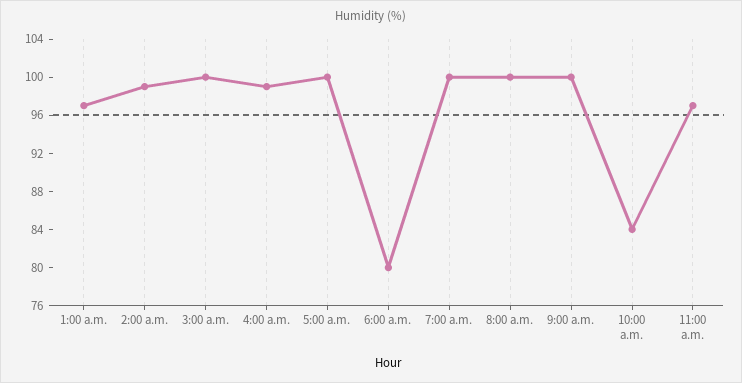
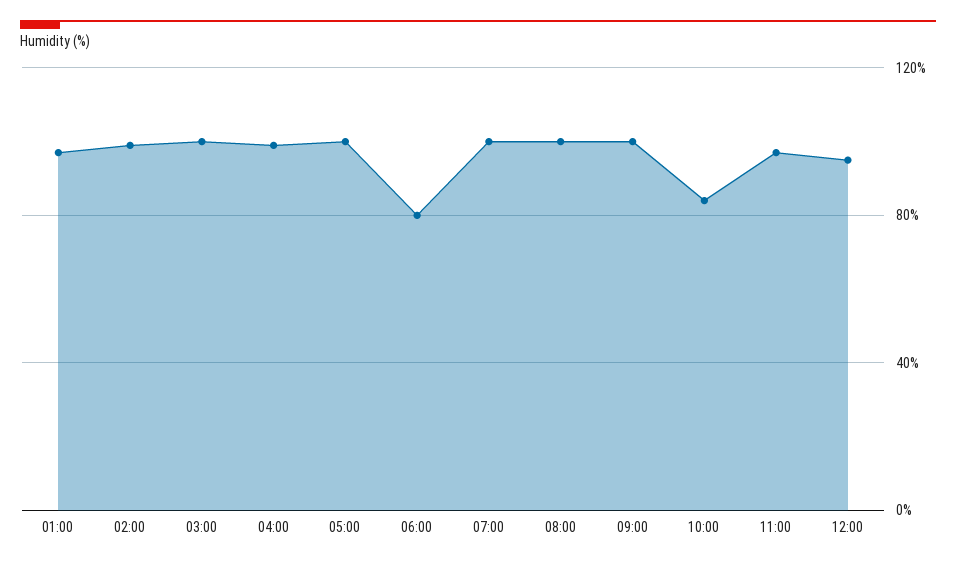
12:00: none -> 95

